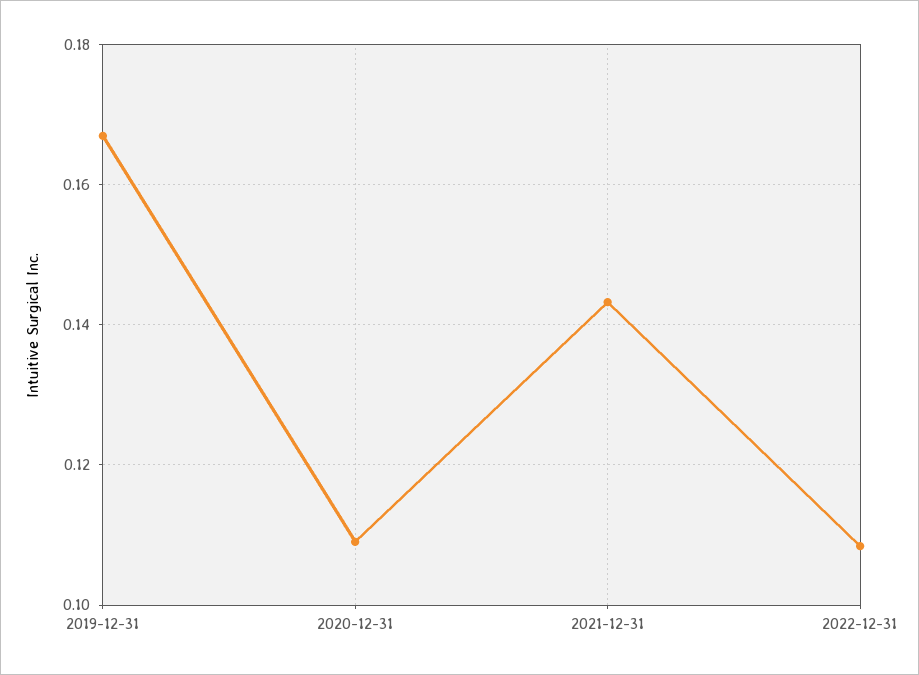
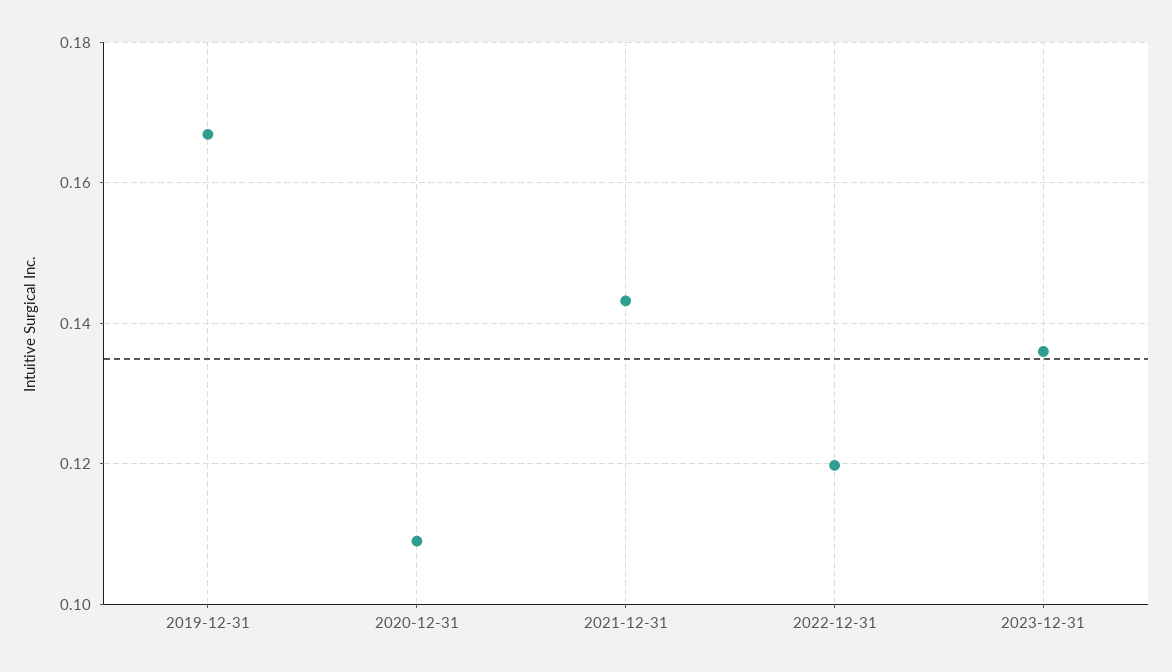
2022-12-31: 0.108 -> 0.12
2023-12-31: none -> 0.136

